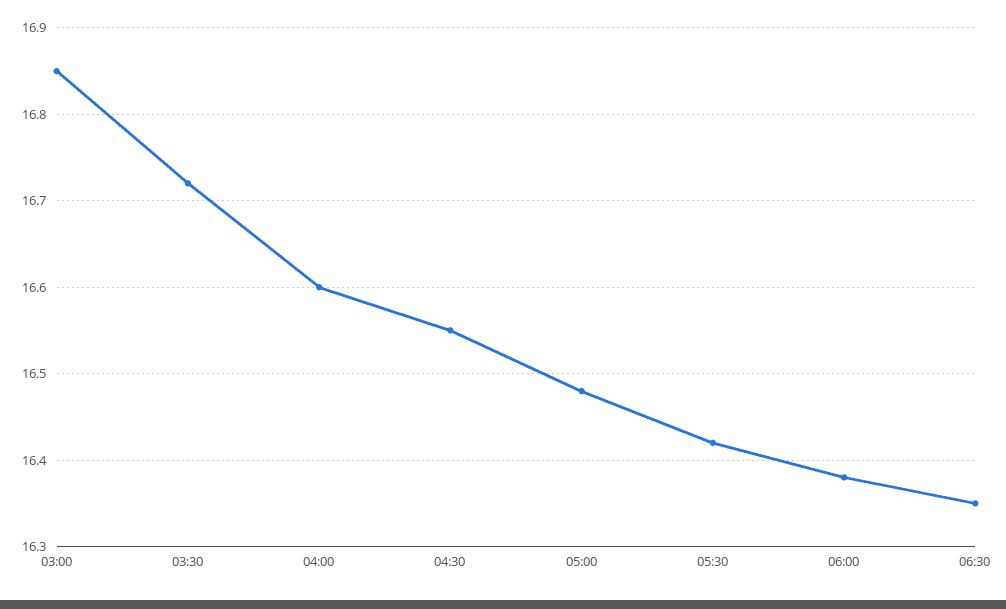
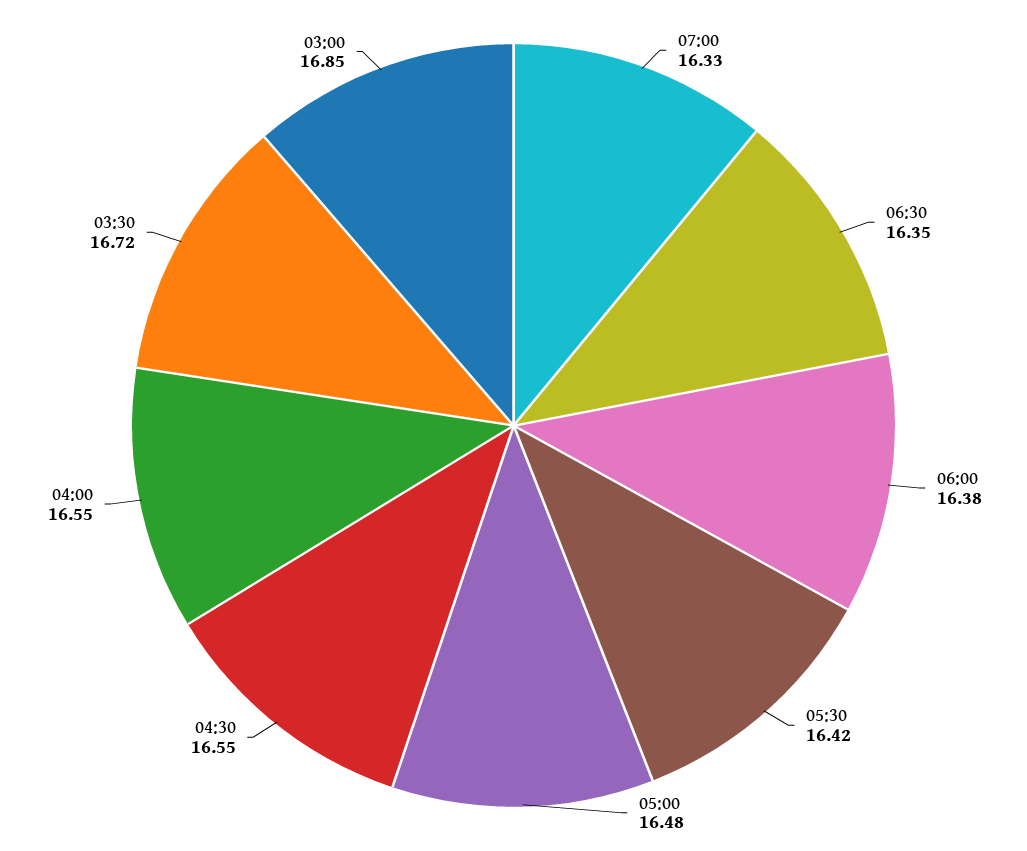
04:00: 16.6 -> 16.55
07:00: none -> 16.33

